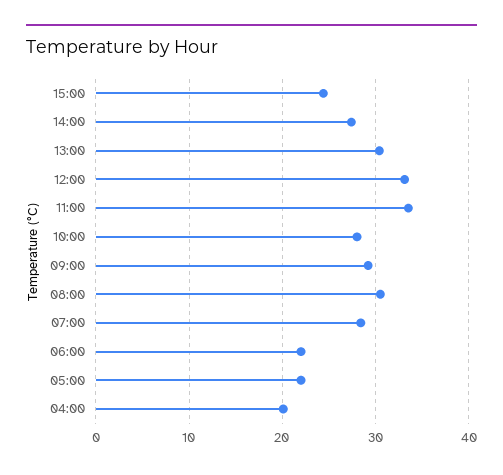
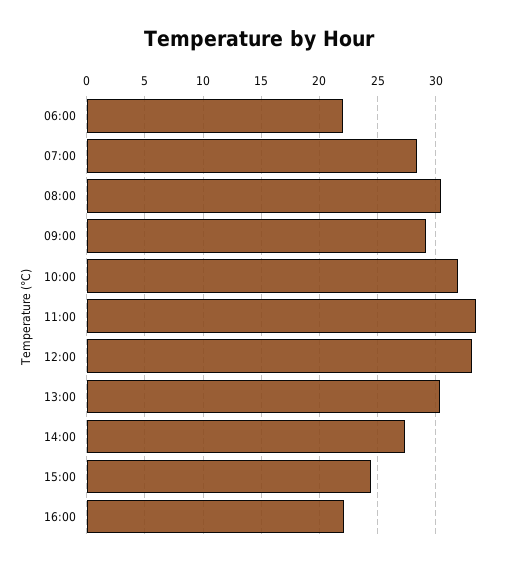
10:00: 28 -> 32
05:00: 22 -> none
04:00: 20 -> none
16:00: none -> 22

